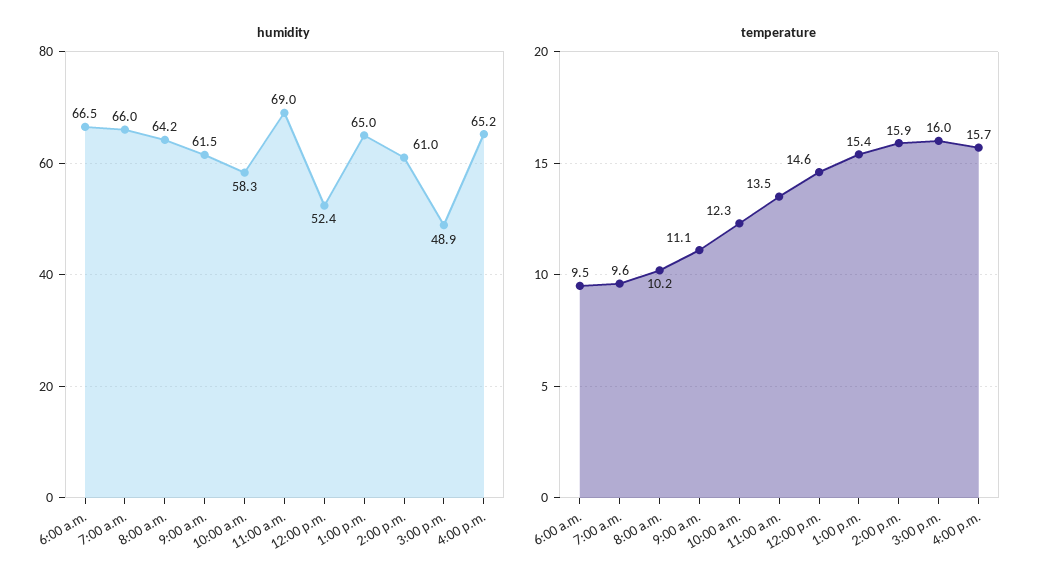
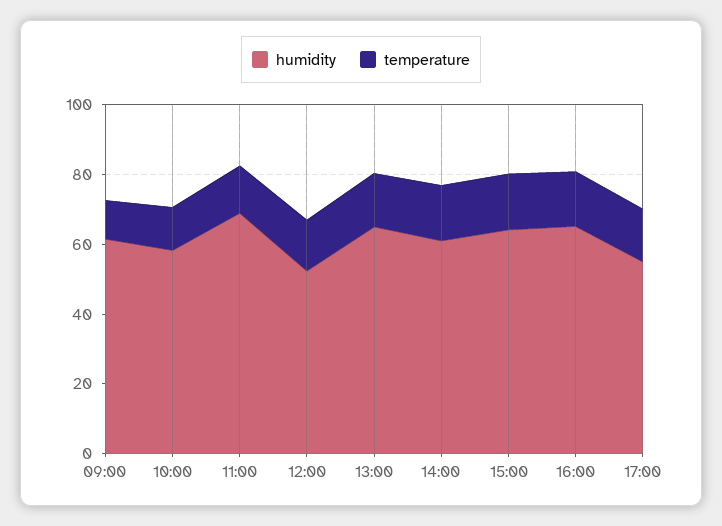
humidity, 6:00 a.m.: 66.5 -> none
humidity, 7:00 a.m.: 66 -> none
humidity, 8:00 a.m.: 64.2 -> none
humidity, 3:00 p.m.: 48.9 -> 65
temperature, 6:00 a.m.: 9.5 -> none
temperature, 7:00 a.m.: 9.6 -> none
temperature, 8:00 a.m.: 10.2 -> none
humidity, 17:00: none -> 55
temperature, 17:00: none -> 15

